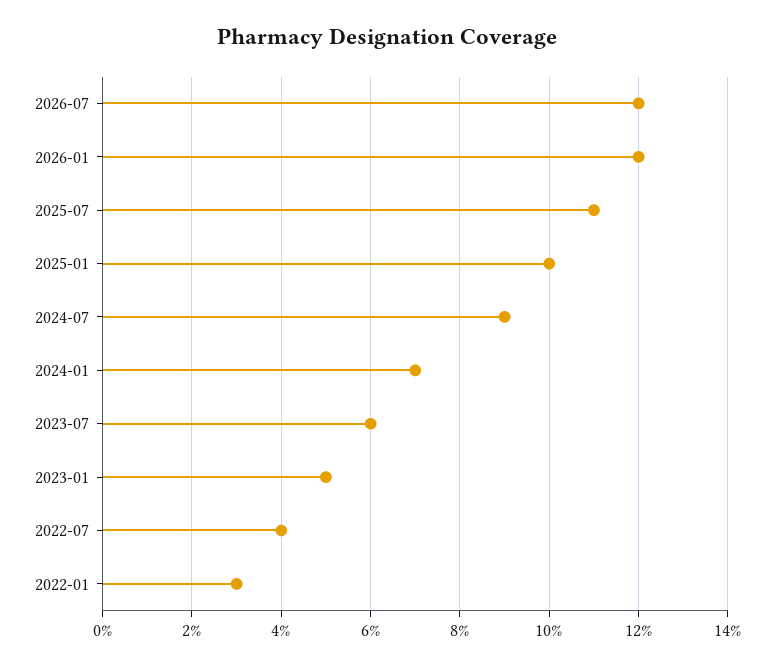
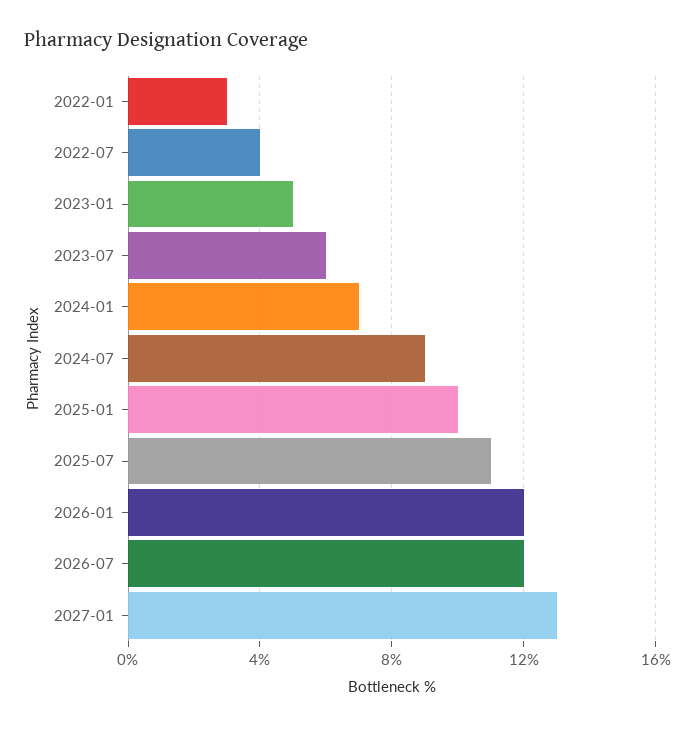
2027-01: none -> 13

